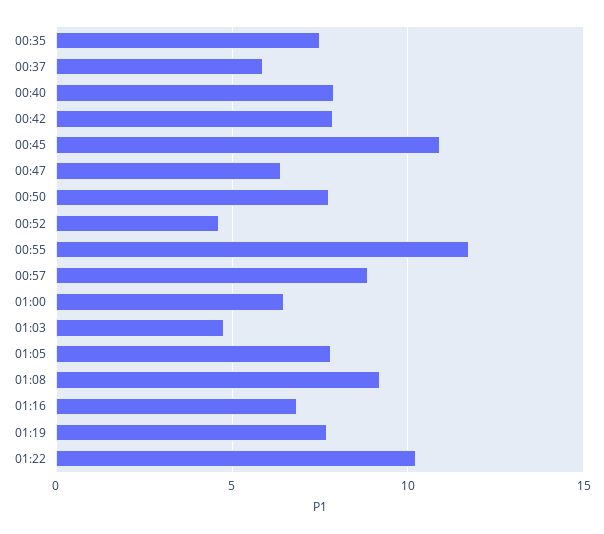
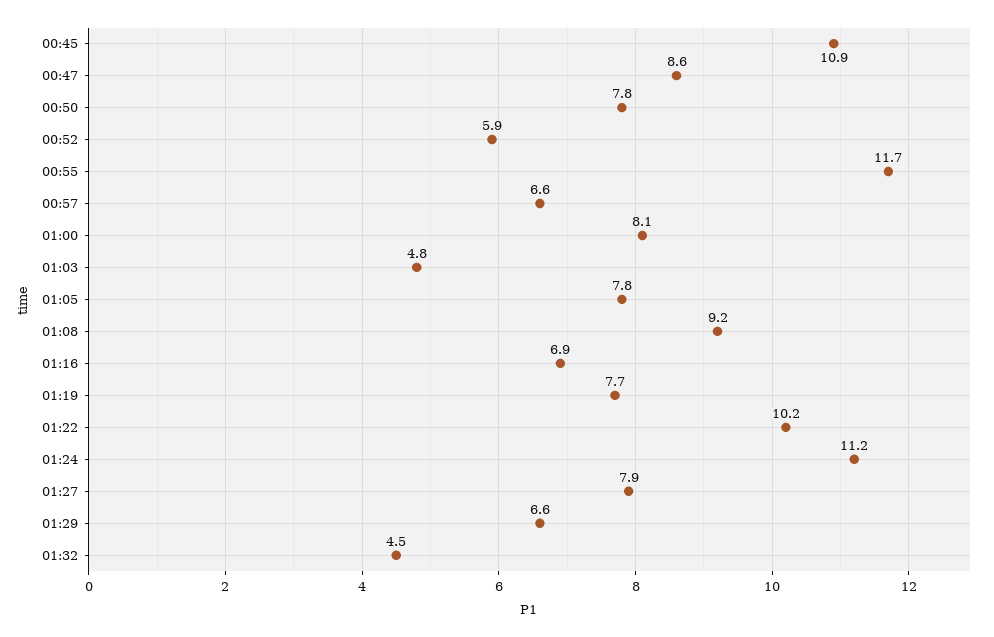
00:35: 7.5 -> none
00:37: 6 -> none
00:40: 8 -> none
00:42: 8 -> none
00:47: 6.5 -> 8.6
00:52: 4.5 -> 5.9
00:57: 9 -> 6.6
01:00: 6.5 -> 8.1
01:24: none -> 11.2
01:27: none -> 7.9
01:29: none -> 6.6
01:32: none -> 4.5

